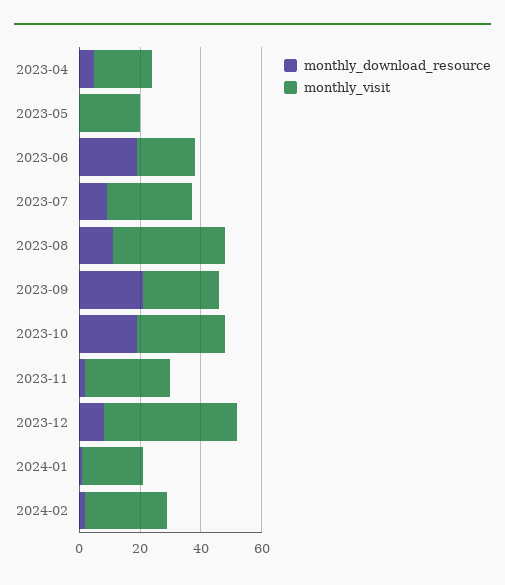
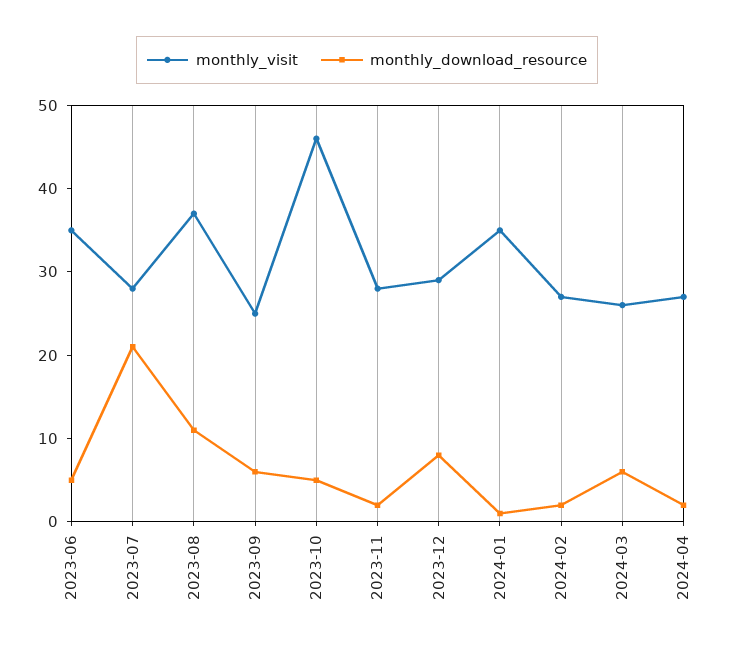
monthly_download_resource, 2023-04: 5 -> none
monthly_visit, 2023-04: 20 -> none
monthly_download_resource, 2023-05: 0 -> none
monthly_visit, 2023-05: 20 -> none
monthly_download_resource, 2023-06: 20 -> 5
monthly_visit, 2023-06: 20 -> 35
monthly_download_resource, 2023-07: 10 -> 21
monthly_download_resource, 2023-09: 20 -> 6
monthly_download_resource, 2023-10: 20 -> 5
monthly_visit, 2023-10: 30 -> 46
monthly_visit, 2023-12: 45 -> 29
monthly_visit, 2024-01: 20 -> 35
monthly_visit, 2024-03: none -> 26
monthly_download_resource, 2024-03: none -> 6
monthly_visit, 2024-04: none -> 27
monthly_download_resource, 2024-04: none -> 2

